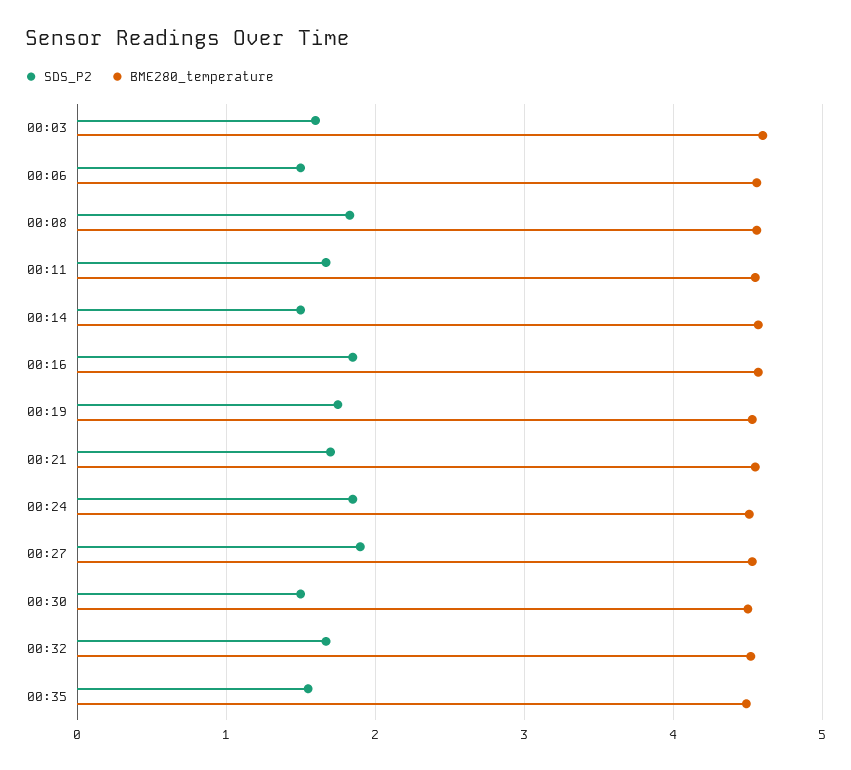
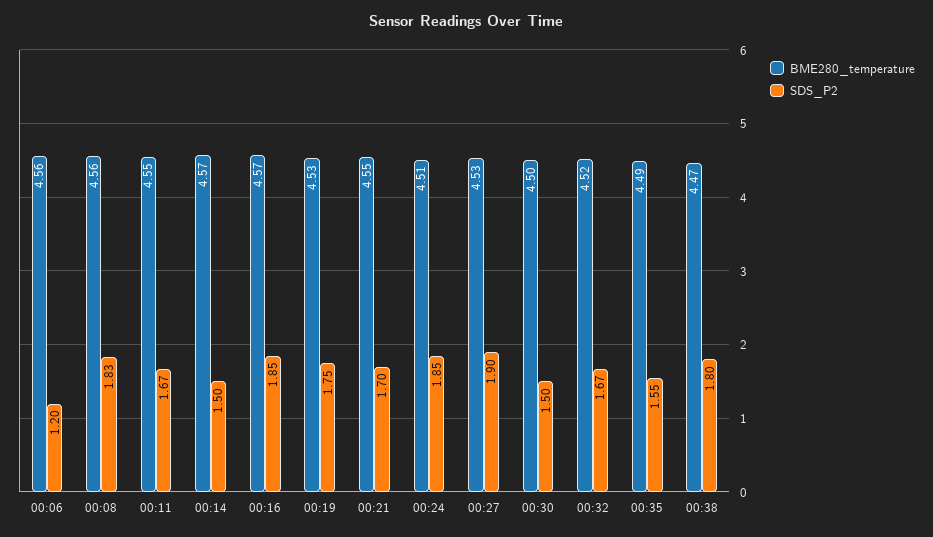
SDS_P2, 00:03: 1.6 -> none
BME280_temperature, 00:03: 4.6 -> none
SDS_P2, 00:06: 1.5 -> 1.2
BME280_temperature, 00:38: none -> 4.47
SDS_P2, 00:38: none -> 1.8

